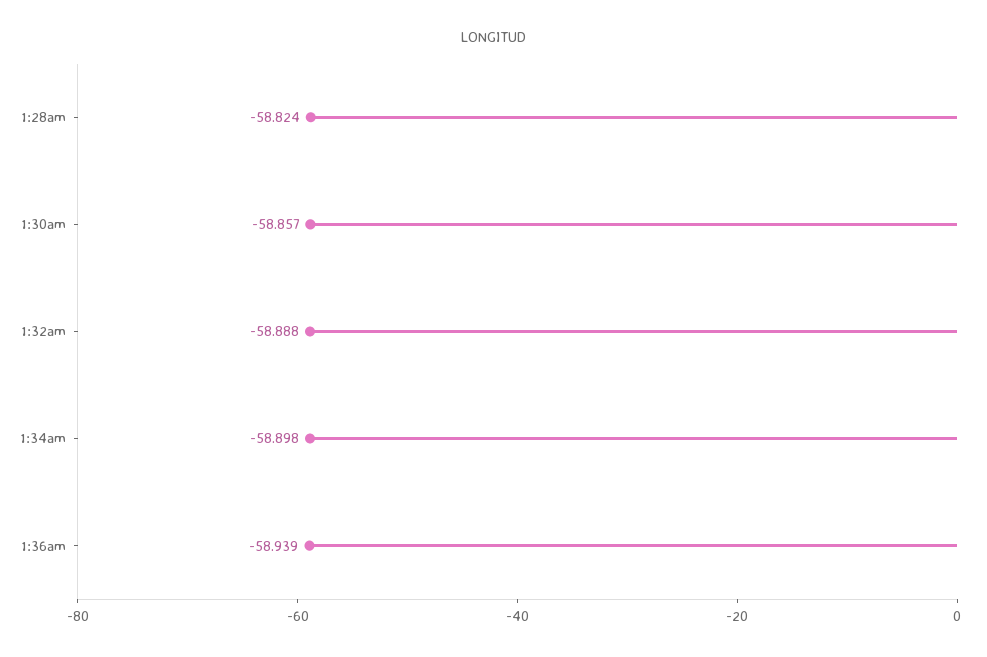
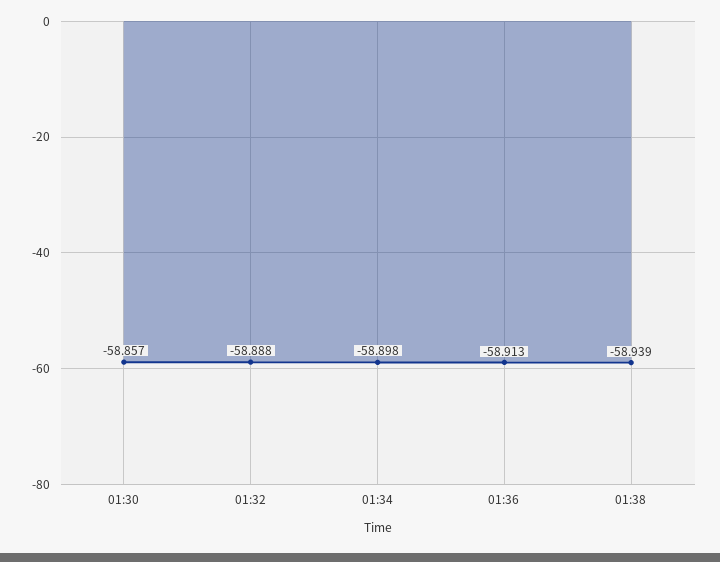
1:28am: -58.824 -> none
1:36am: -58.939 -> -58.913
01:38: none -> -58.939

